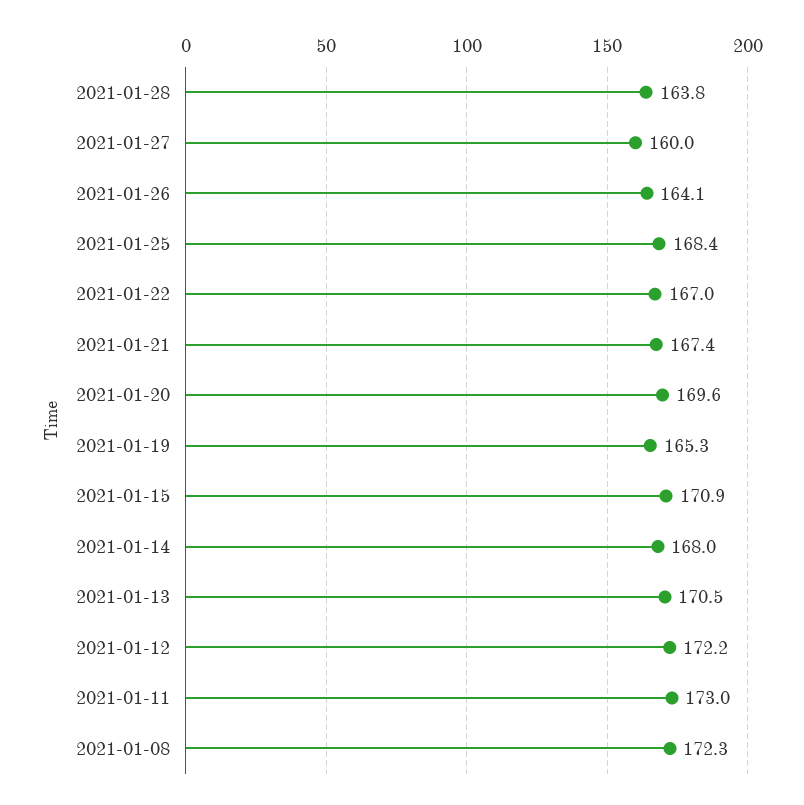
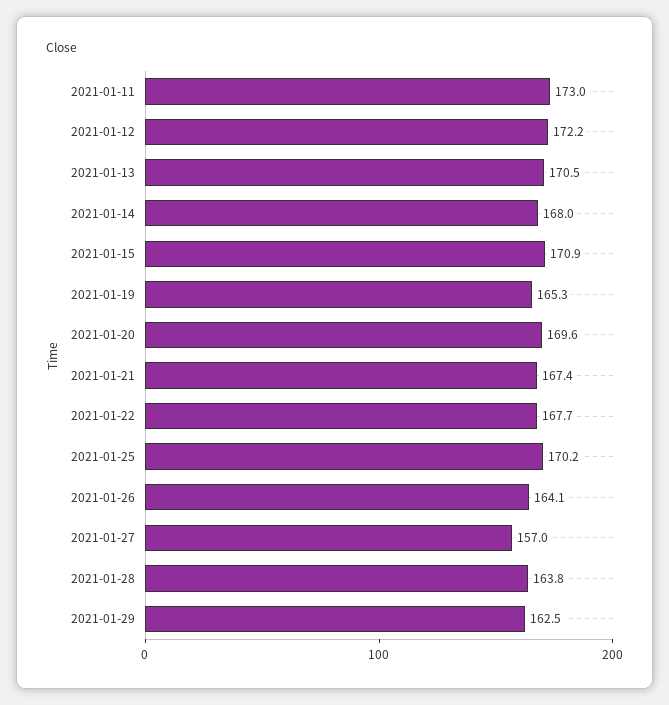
2021-01-27: 160 -> 157
2021-01-25: 168.4 -> 170.2
2021-01-22: 167 -> 167.7
2021-01-08: 172.3 -> none
2021-01-29: none -> 162.5

